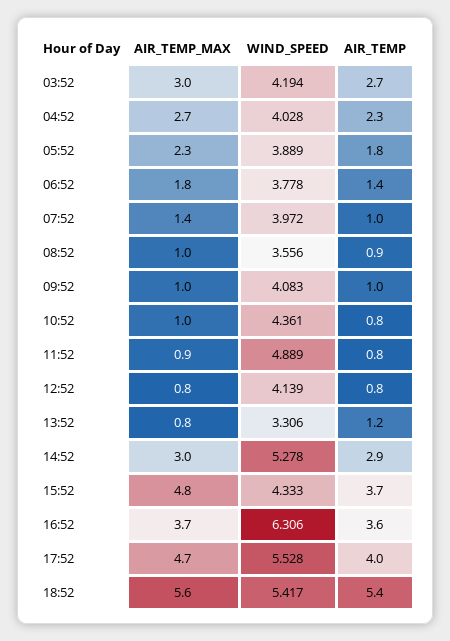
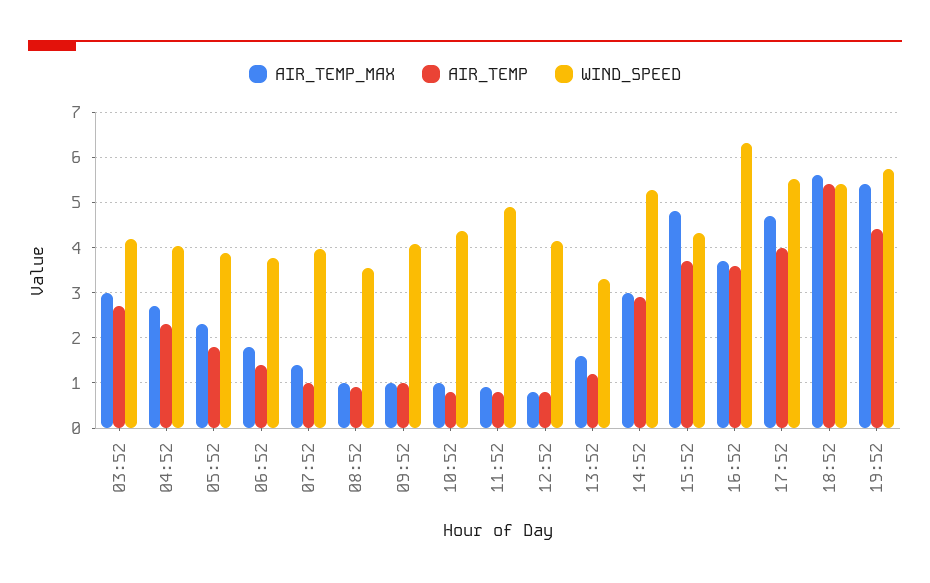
AIR_TEMP_MAX, 13:52: 0.8 -> 1.6
AIR_TEMP_MAX, 19:52: none -> 5.4
AIR_TEMP, 19:52: none -> 4.4
WIND_SPEED, 19:52: none -> 5.8

